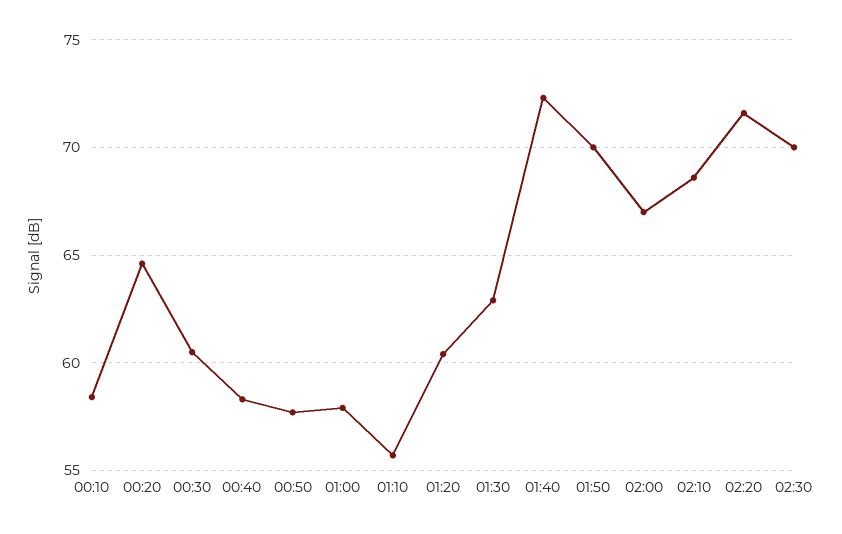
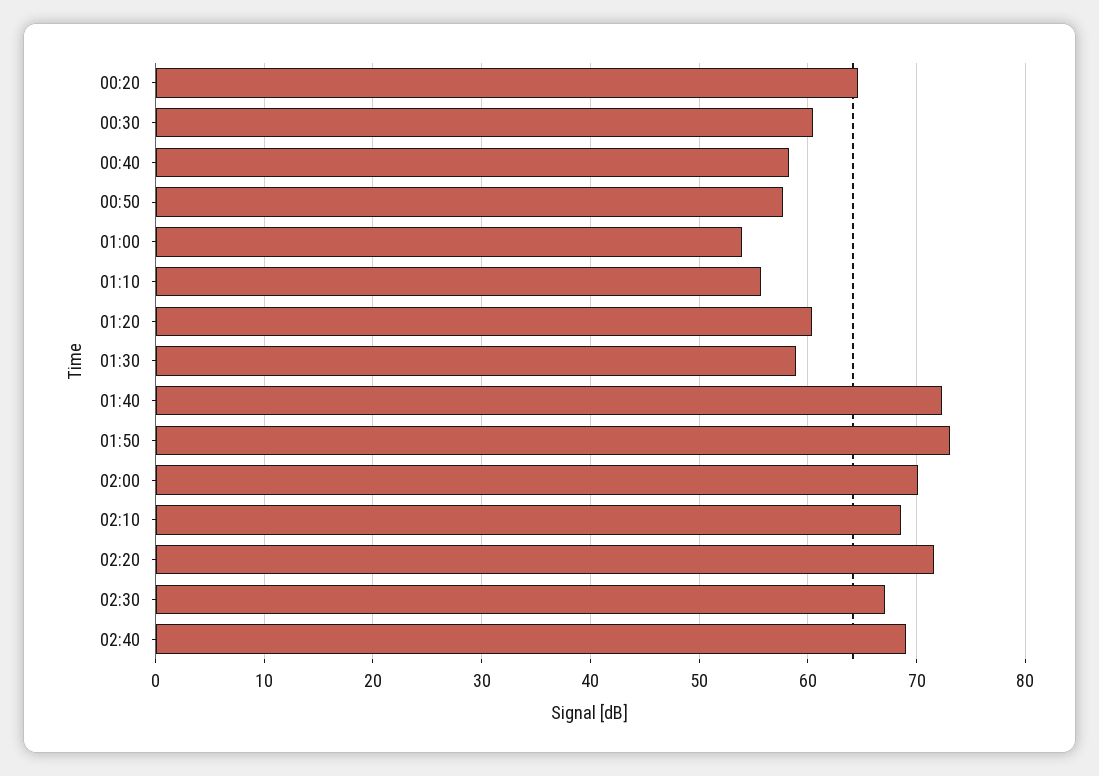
00:10: 58.5 -> none
01:00: 58 -> 54
01:30: 63 -> 59
01:50: 70 -> 73
02:00: 67 -> 70
02:30: 70 -> 67
02:40: none -> 69

